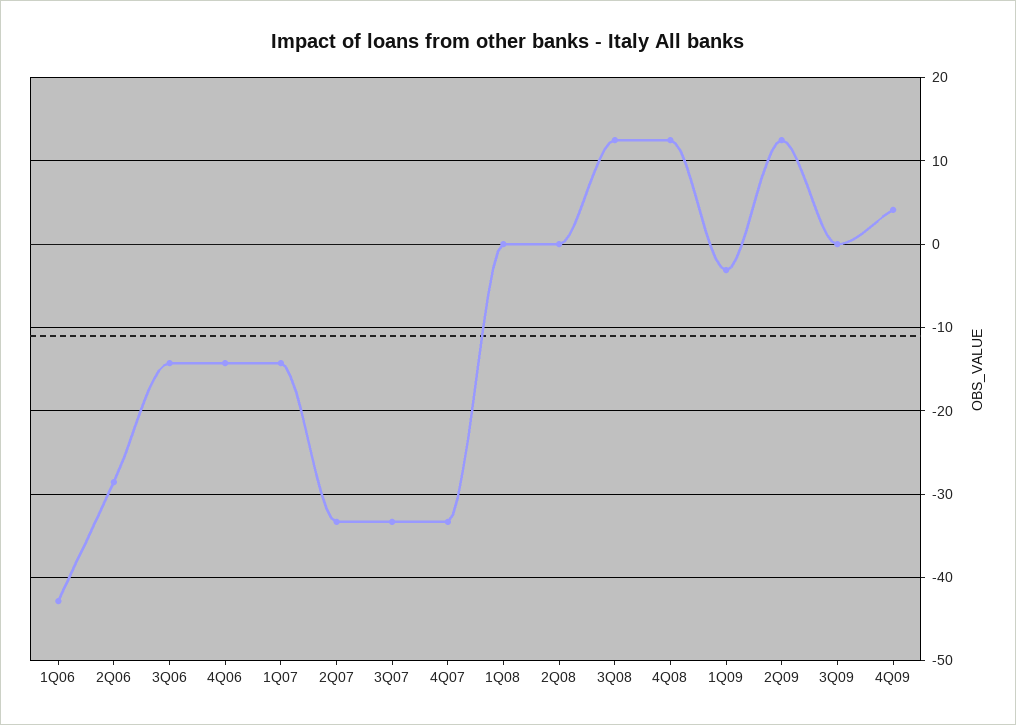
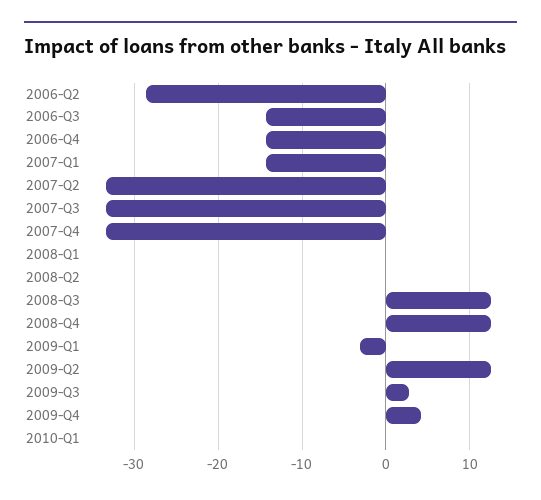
1Q06: -43 -> none
3Q09: 0 -> 3
2010-Q1: none -> 0

